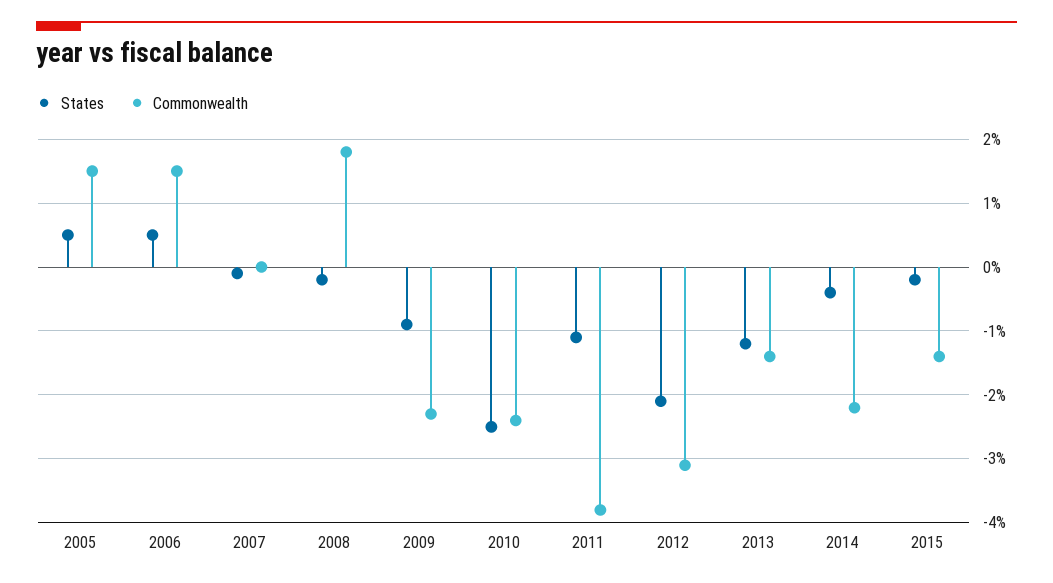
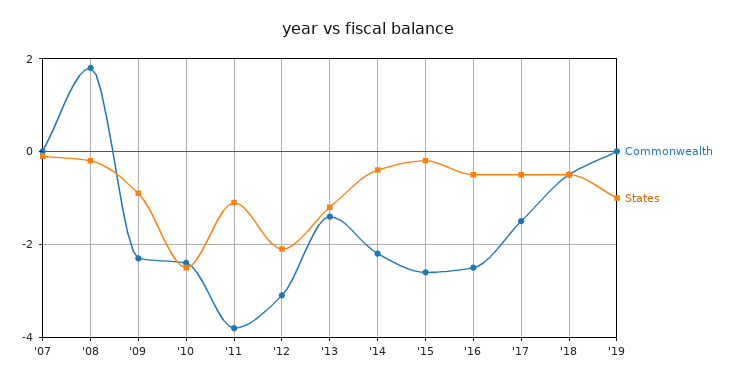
States, 2005: 0.5 -> none
Commonwealth, 2005: 1.5 -> none
States, 2006: 0.5 -> none
Commonwealth, 2006: 1.5 -> none
Commonwealth, 2015: -1.4 -> -2.5
Commonwealth, '16: none -> -2.5
States, '16: none -> -0.5
Commonwealth, '17: none -> -1.5
States, '17: none -> -0.5
Commonwealth, '18: none -> -0.5
States, '18: none -> -0.5
Commonwealth, '19: none -> 0
States, '19: none -> -1

